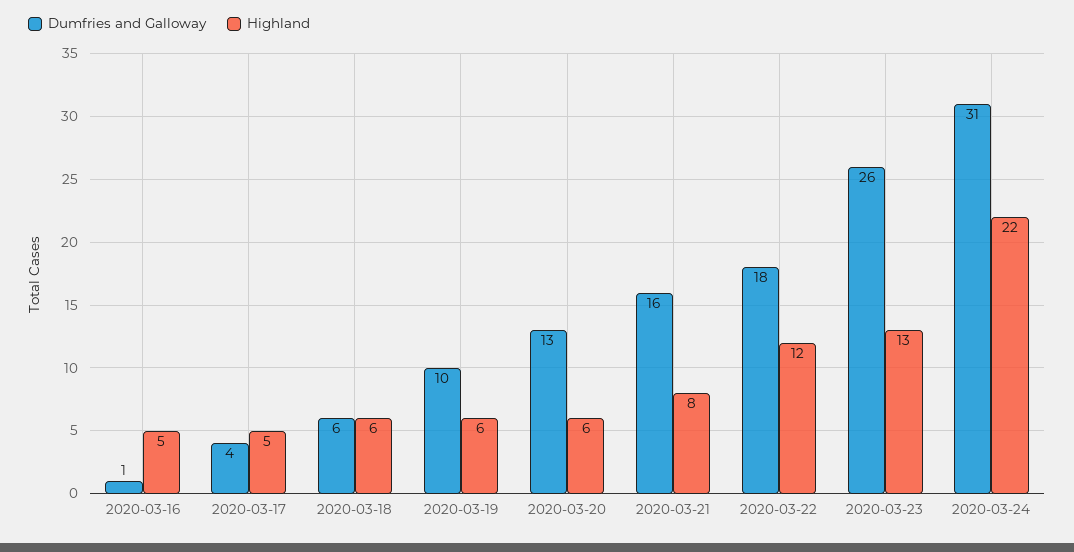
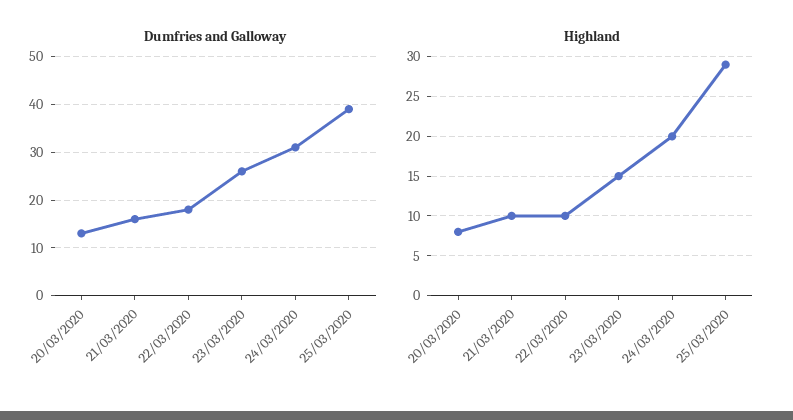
Dumfries and Galloway, 2020-03-16: 1 -> none
Highland, 2020-03-16: 5 -> none
Dumfries and Galloway, 2020-03-17: 4 -> none
Highland, 2020-03-17: 5 -> none
Dumfries and Galloway, 2020-03-18: 6 -> none
Highland, 2020-03-18: 6 -> none
Dumfries and Galloway, 2020-03-19: 10 -> none
Highland, 2020-03-19: 6 -> none
Highland, 2020-03-20: 6 -> 8
Highland, 2020-03-21: 8 -> 10
Highland, 2020-03-22: 12 -> 10
Highland, 2020-03-23: 13 -> 15
Highland, 2020-03-24: 22 -> 20
Dumfries and Galloway, 25/03/2020: none -> 40
Highland, 25/03/2020: none -> 29

